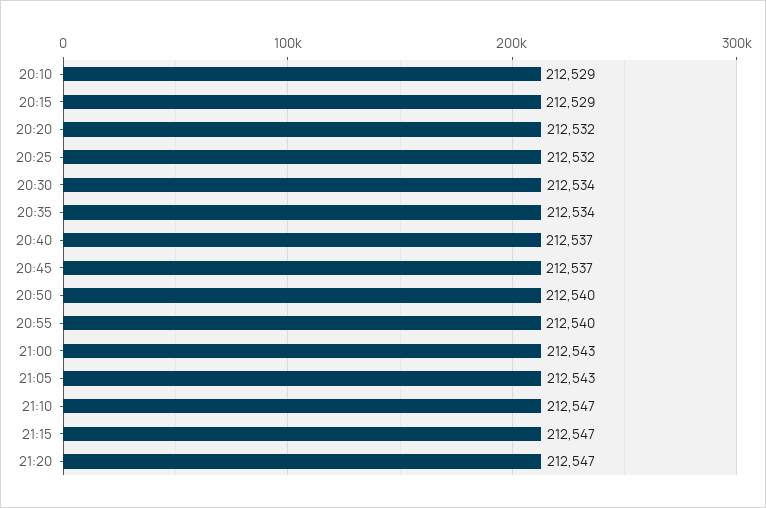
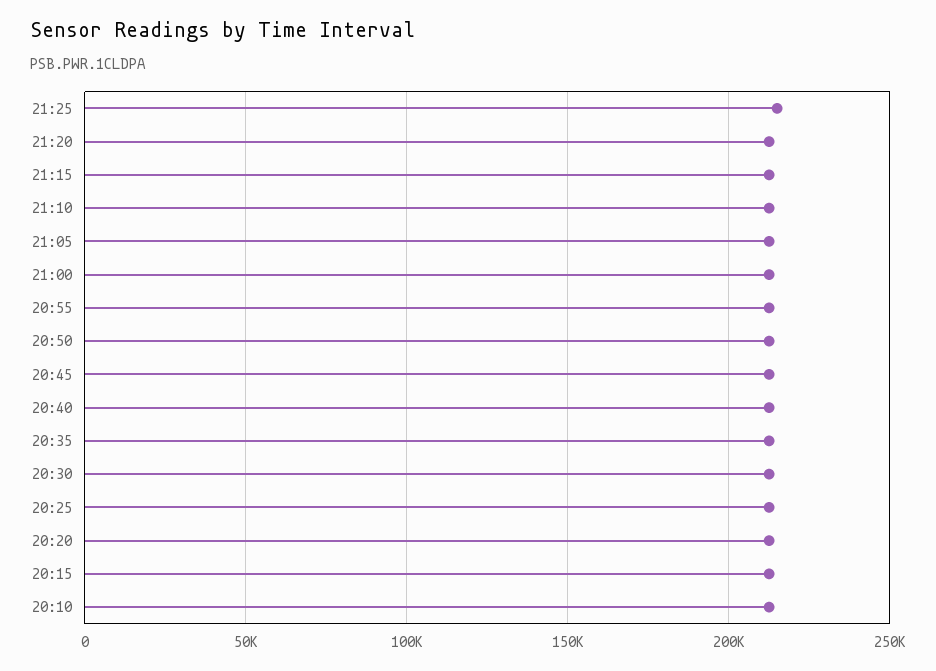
21:25: none -> 215000

